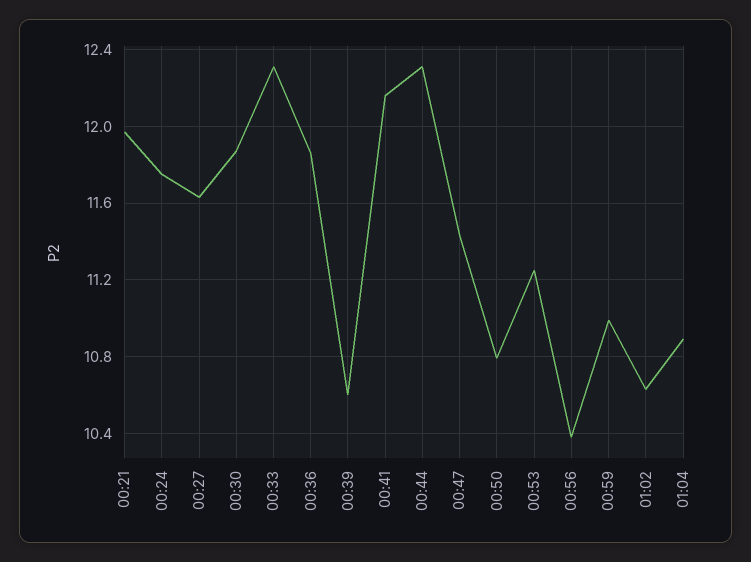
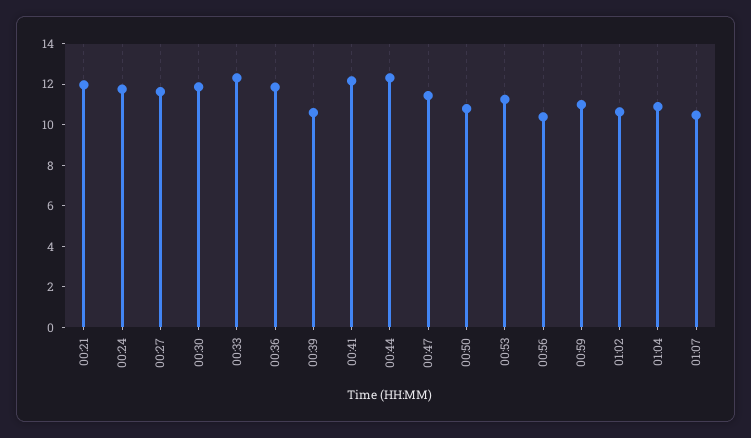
01:07: none -> 10.5

